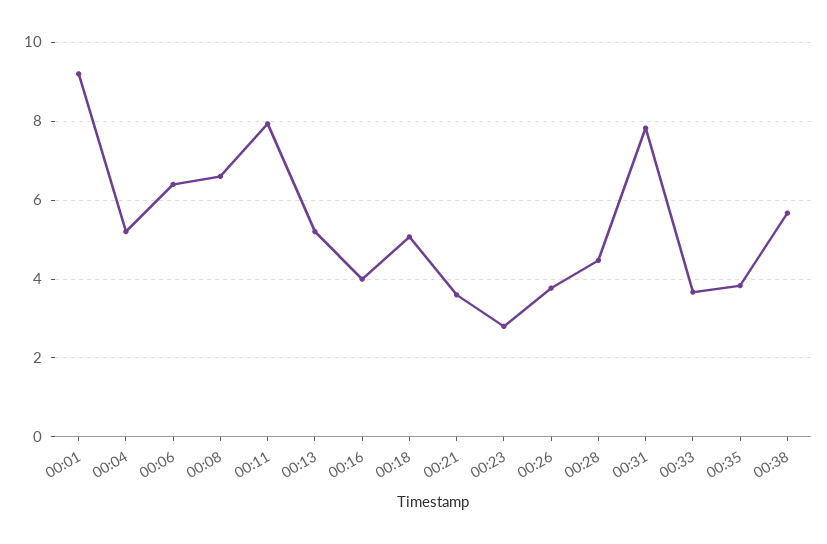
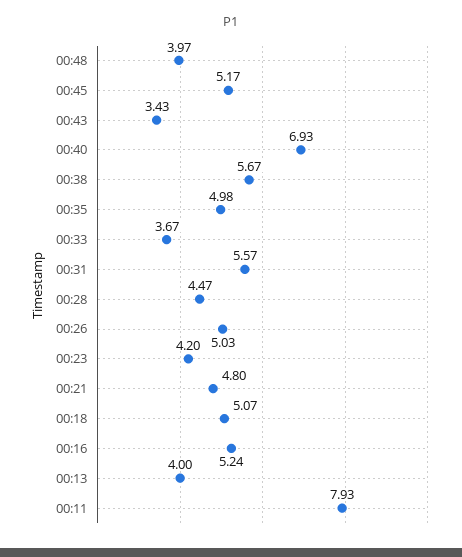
00:01: 9.2 -> none
00:04: 5.2 -> none
00:06: 6.4 -> none
00:08: 6.6 -> none
00:13: 5.2 -> 4
00:16: 4 -> 5.24
00:21: 3.6 -> 4.8
00:23: 2.8 -> 4.2
00:26: 3.8 -> 5.03
00:31: 7.8 -> 5.57
00:35: 3.8 -> 4.98
00:48: none -> 3.97
00:45: none -> 5.17
00:43: none -> 3.43
00:40: none -> 6.93

